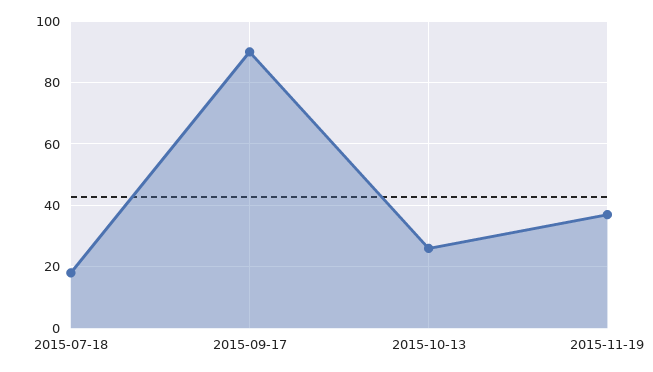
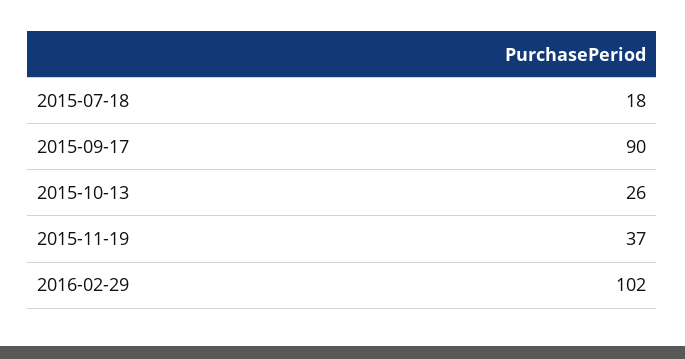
2016-02-29: none -> 102

